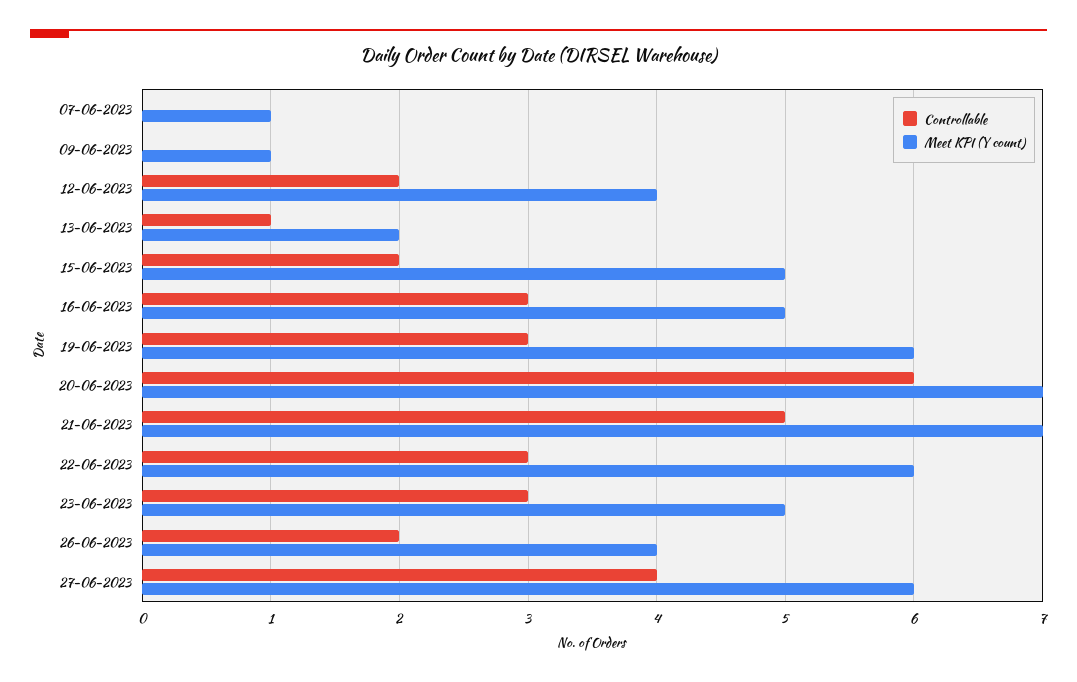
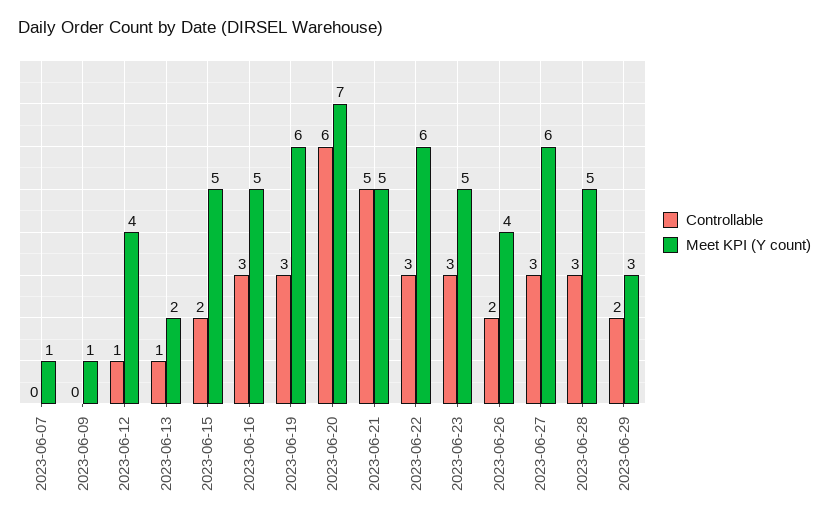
Controllable, 12-06-2023: 2 -> 1
Meet KPI (Y count), 21-06-2023: 7 -> 5
Controllable, 27-06-2023: 4 -> 3
Controllable, 2023-06-28: none -> 3
Meet KPI (Y count), 2023-06-28: none -> 5
Controllable, 2023-06-29: none -> 2
Meet KPI (Y count), 2023-06-29: none -> 3

